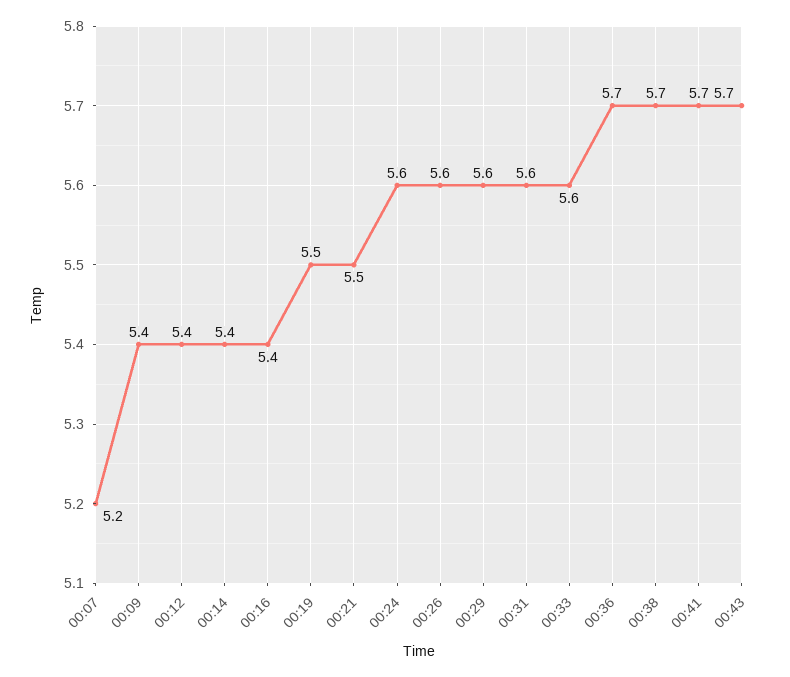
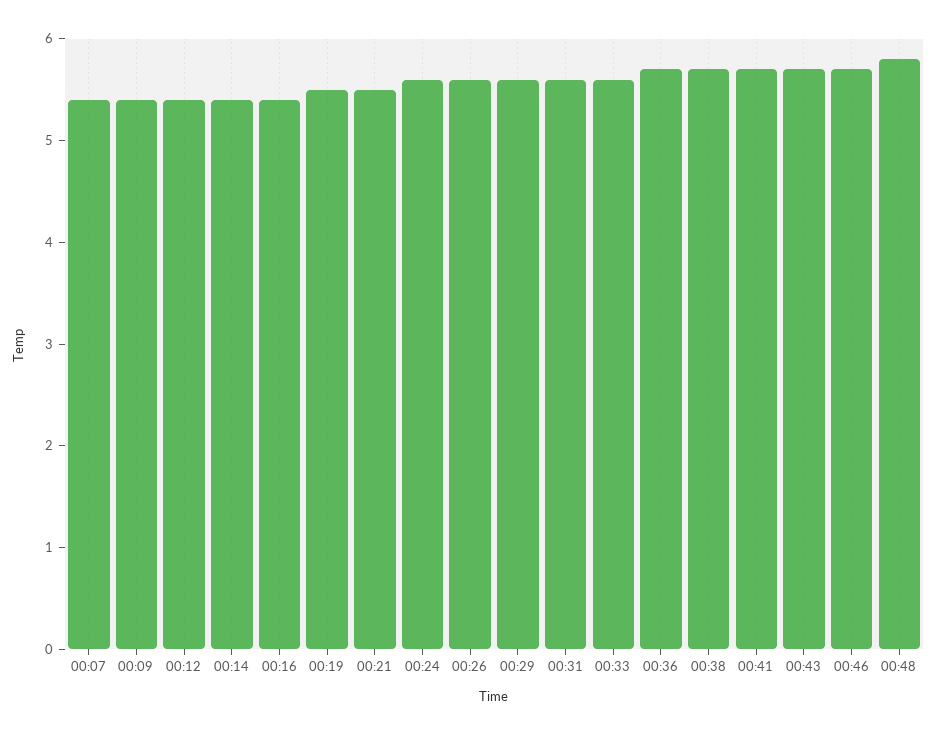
00:07: 5.2 -> 5.4
00:46: none -> 5.7
00:48: none -> 5.8

